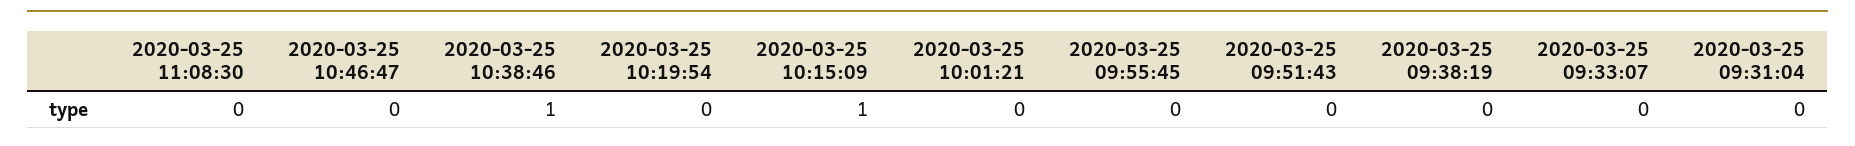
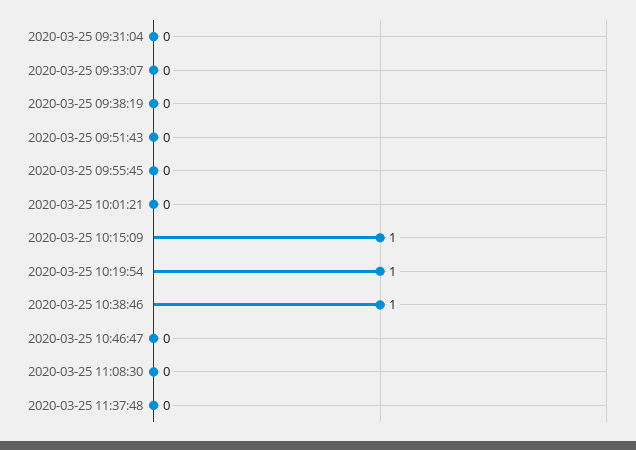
2020-03-25 10:19:54: 0 -> 1
2020-03-25 11:37:48: none -> 0

